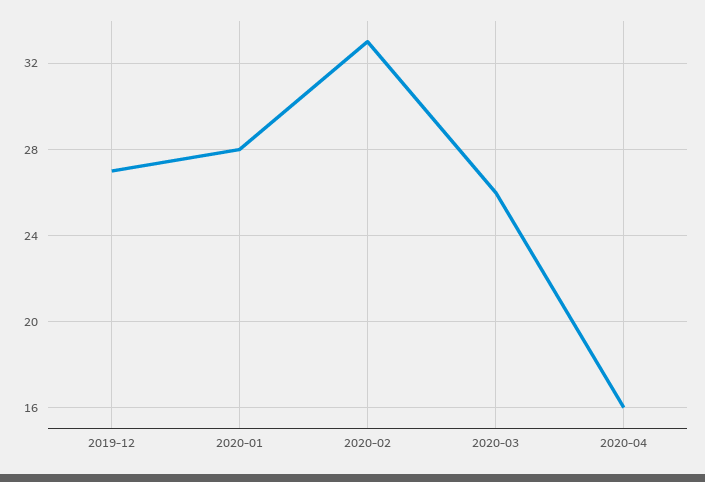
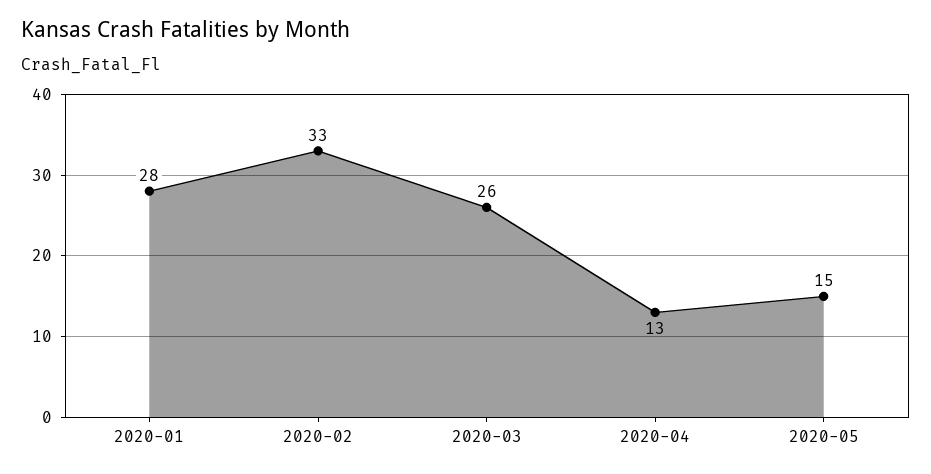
2019-12: 27 -> none
2020-04: 16 -> 13
2020-05: none -> 15

